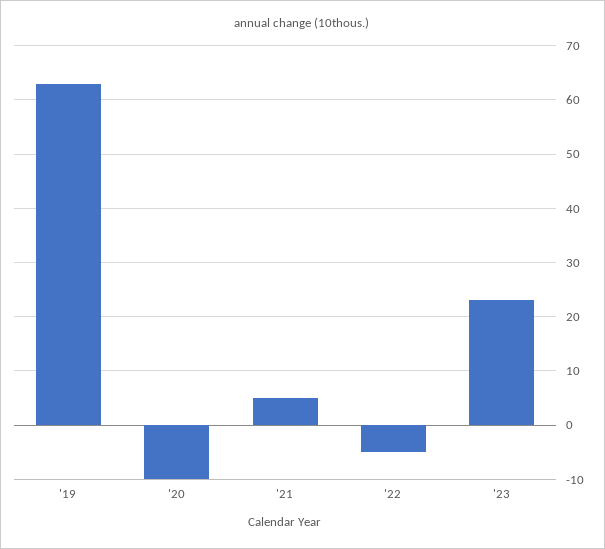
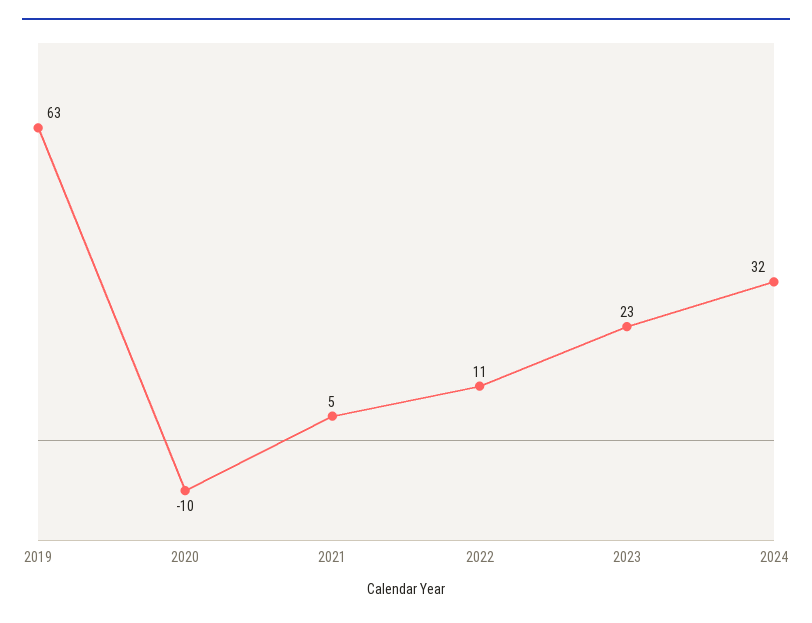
'22: -5 -> 11
2024: none -> 32

